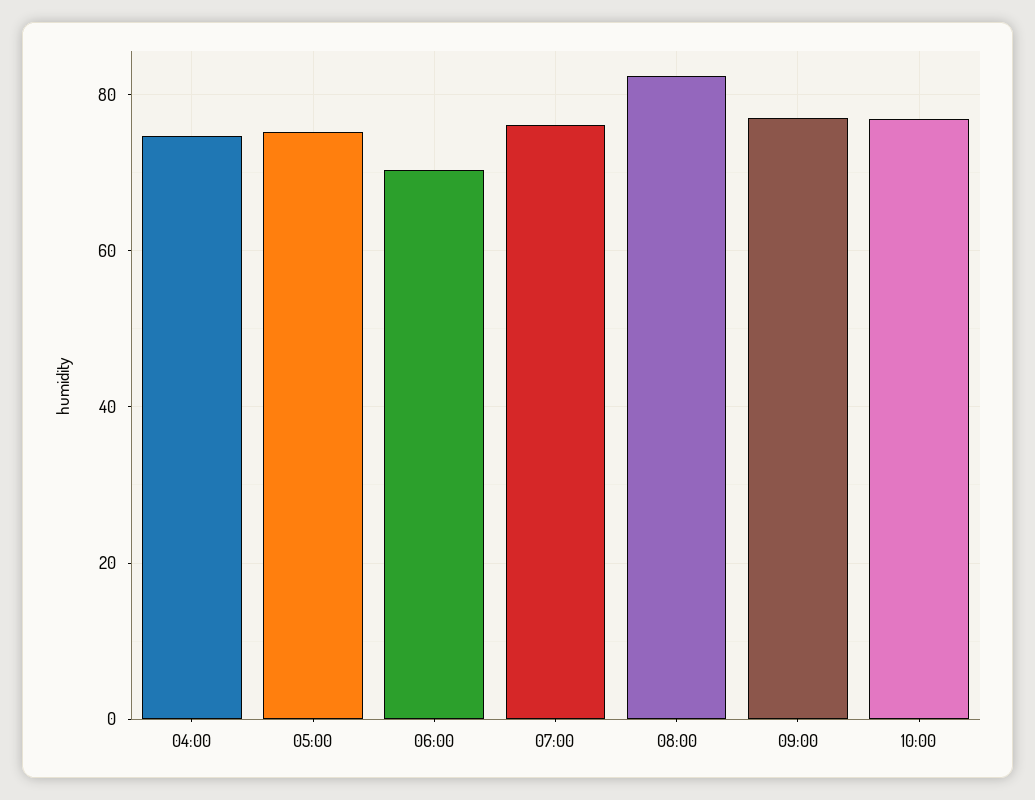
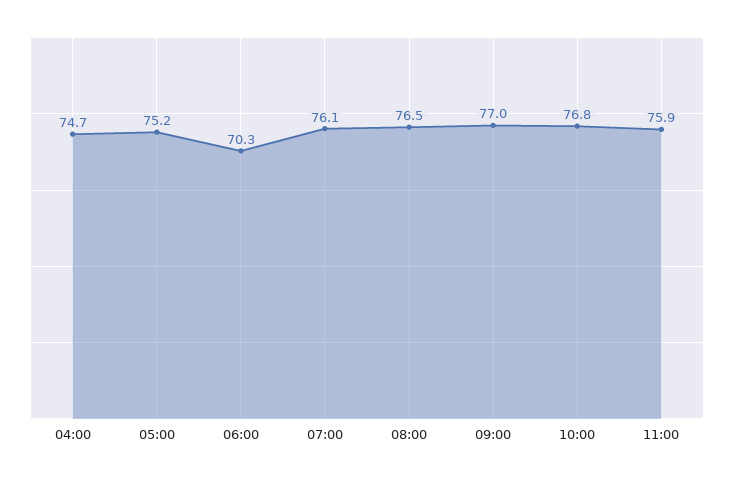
08:00: 82 -> 76.5
11:00: none -> 75.9

